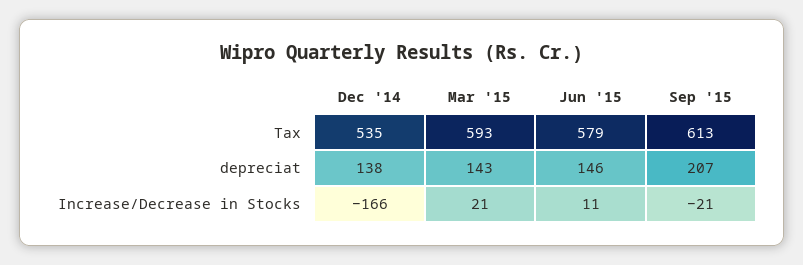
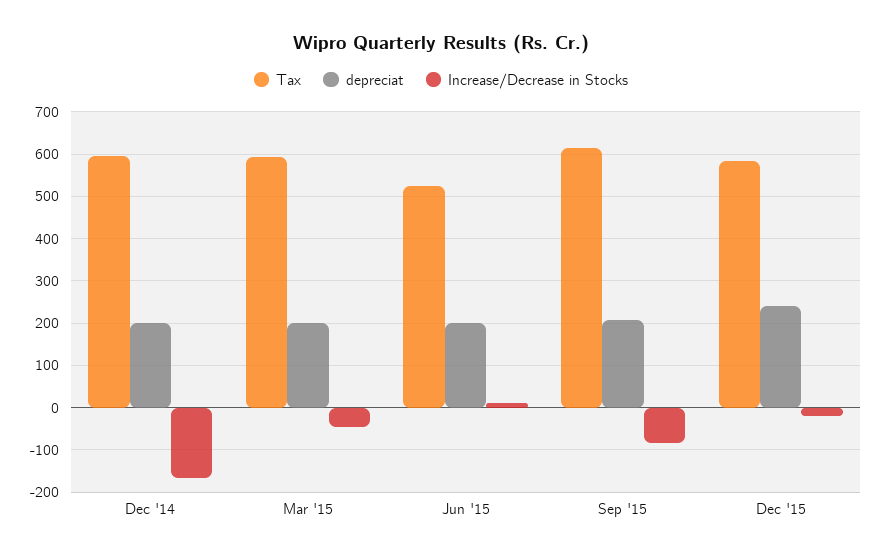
Tax, Dec '14: 535 -> 600
Tax, Jun '15: 579 -> 520
depreciat, Dec '14: 138 -> 200
depreciat, Mar '15: 143 -> 200
depreciat, Jun '15: 146 -> 200
Increase/Decrease in Stocks, Mar '15: 21 -> -40
Increase/Decrease in Stocks, Sep '15: -21 -> -80
Tax, Dec '15: none -> 580
depreciat, Dec '15: none -> 240
Increase/Decrease in Stocks, Dec '15: none -> -20

